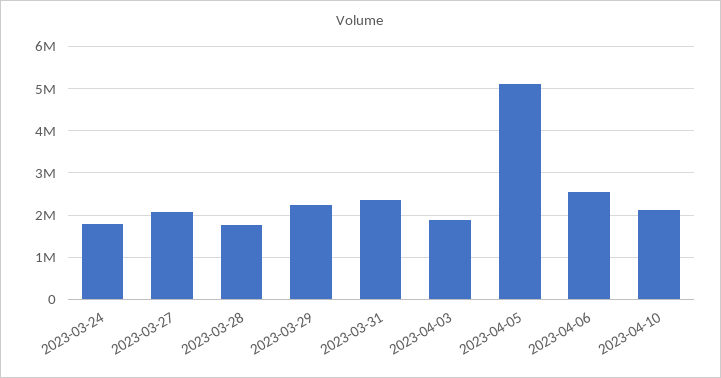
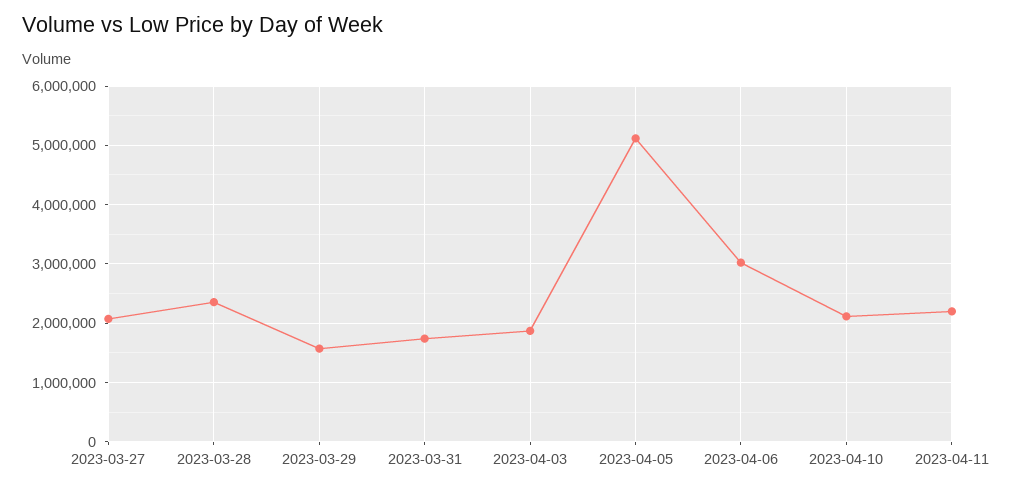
2023-03-24: 1800000 -> none
2023-03-28: 1800000 -> 2400000
2023-03-29: 2200000 -> 1600000
2023-03-31: 2400000 -> 1800000
2023-04-06: 2600000 -> 3000000
2023-04-11: none -> 2200000

